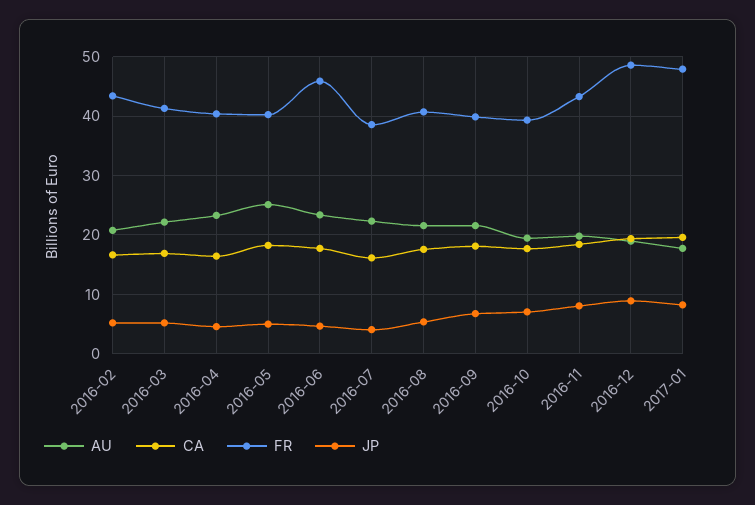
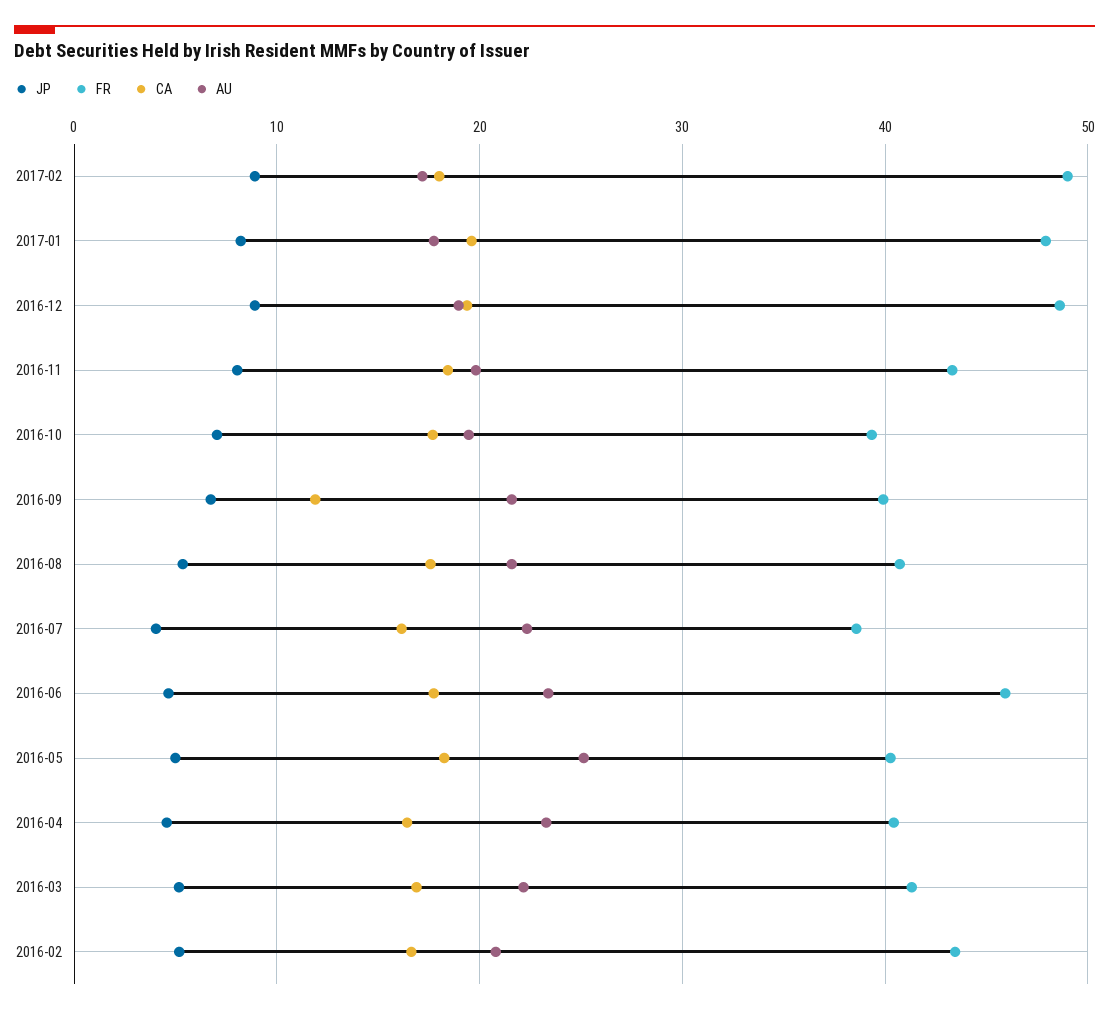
CA, 2016-09: 18 -> 12
JP, 2017-02: none -> 9
FR, 2017-02: none -> 49
CA, 2017-02: none -> 18
AU, 2017-02: none -> 17

